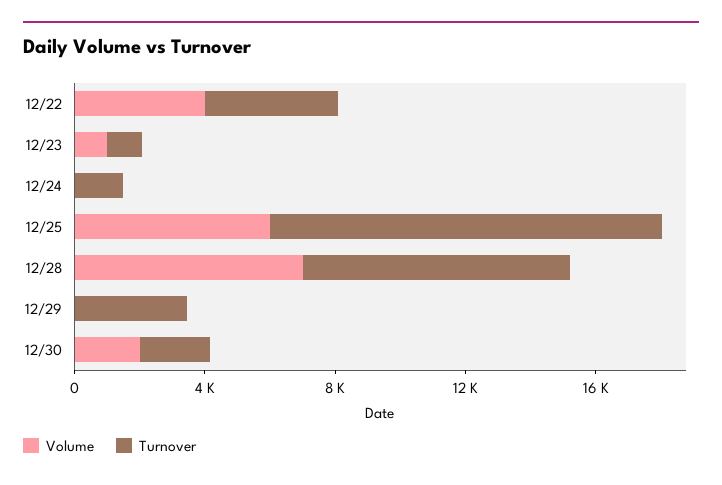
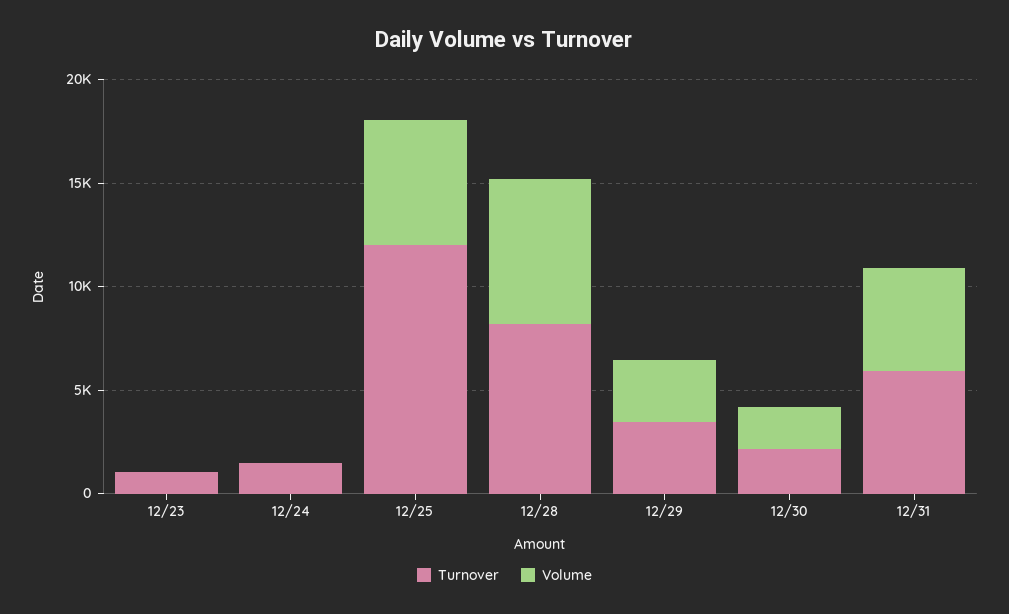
Volume, 12/22: 4000 -> none
Turnover, 12/22: 4000 -> none
Volume, 12/23: 1000 -> 0
Volume, 12/29: 0 -> 3000
Turnover, 12/31: none -> 6000
Volume, 12/31: none -> 5000

